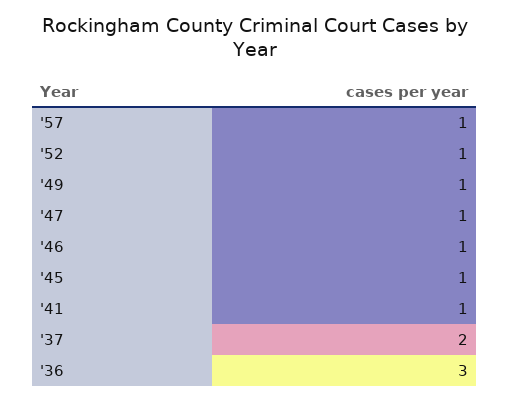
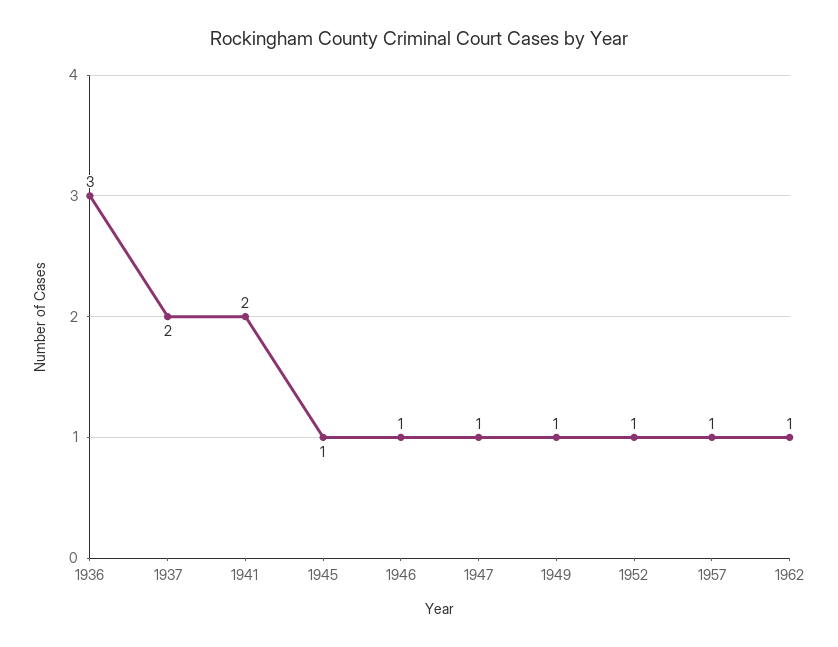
'41: 1 -> 2
1962: none -> 1

